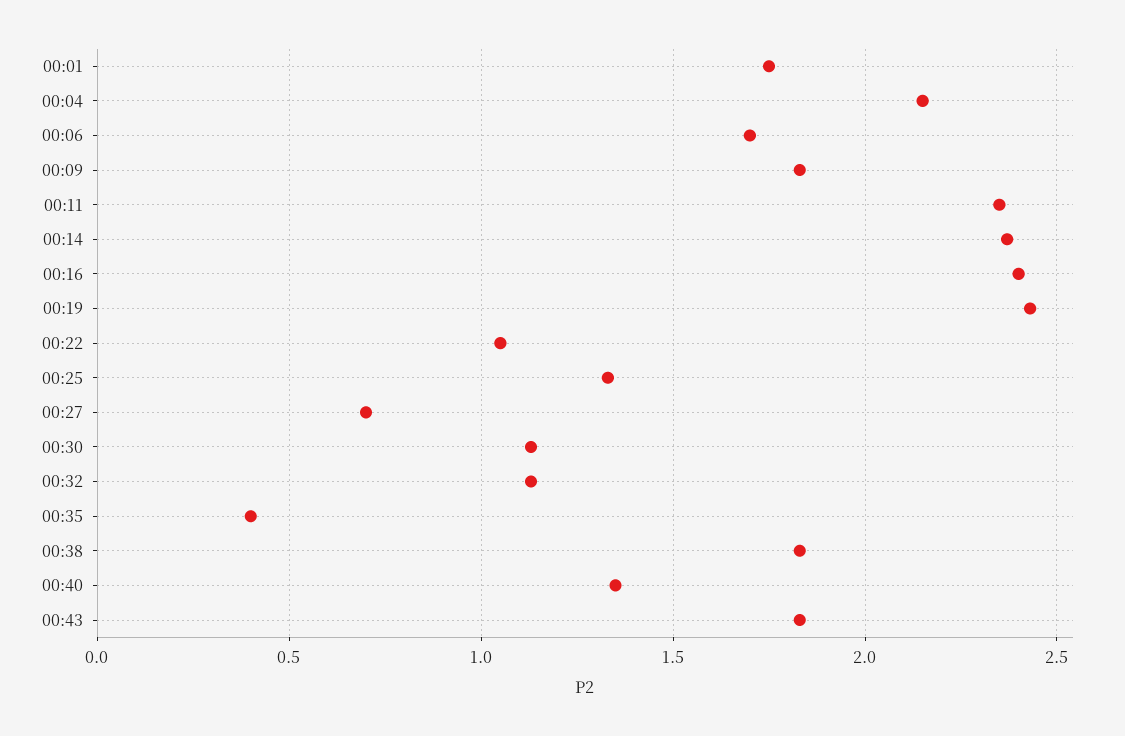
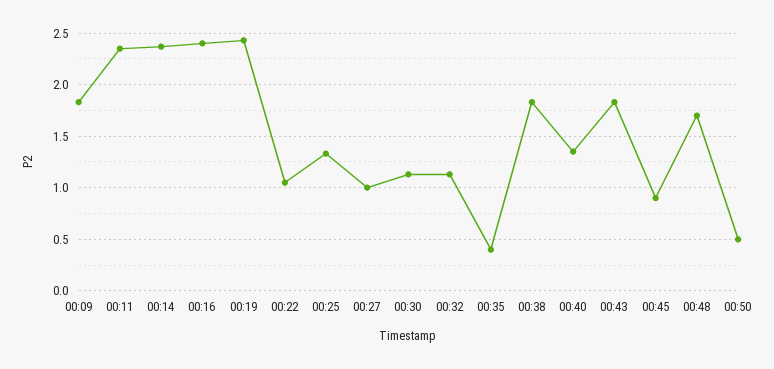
00:01: 1.75 -> none
00:04: 2.15 -> none
00:06: 1.7 -> none
00:27: 0.7 -> 1
00:45: none -> 0.9
00:48: none -> 1.7
00:50: none -> 0.5

